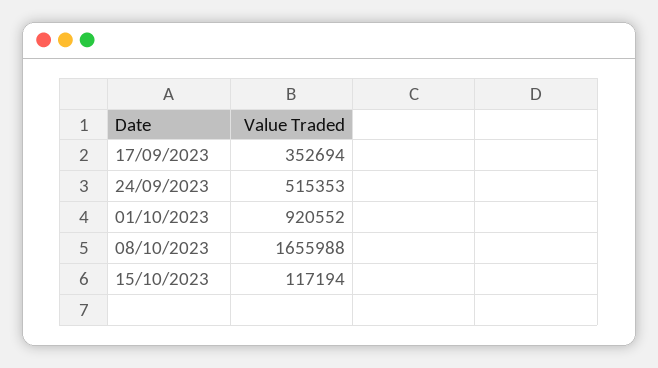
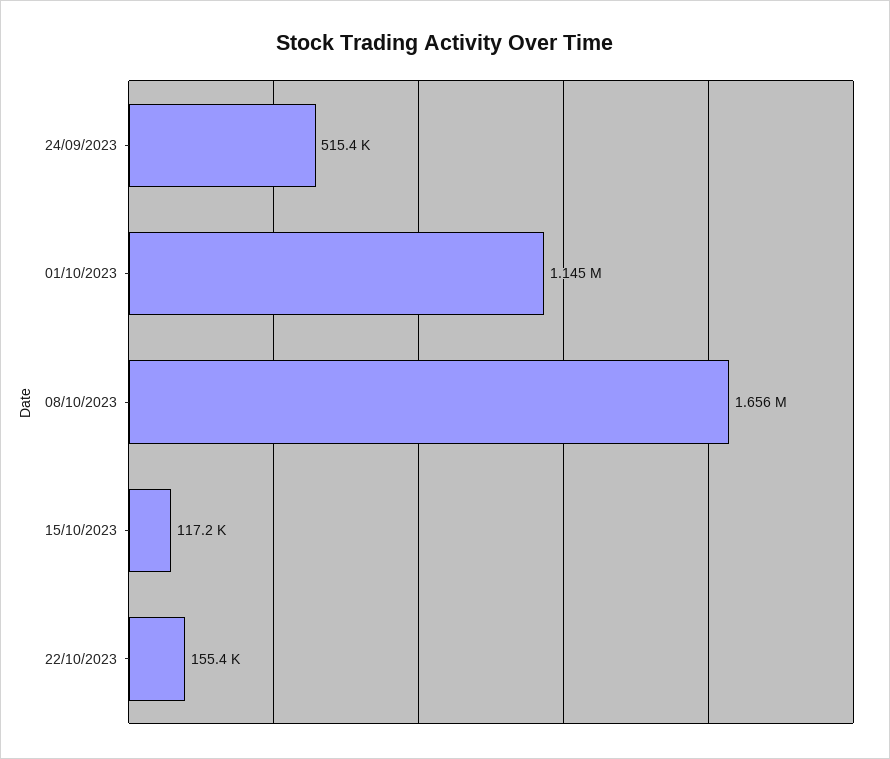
17/09/2023: 352694 -> none
01/10/2023: 920552 -> 1145000
22/10/2023: none -> 155400

